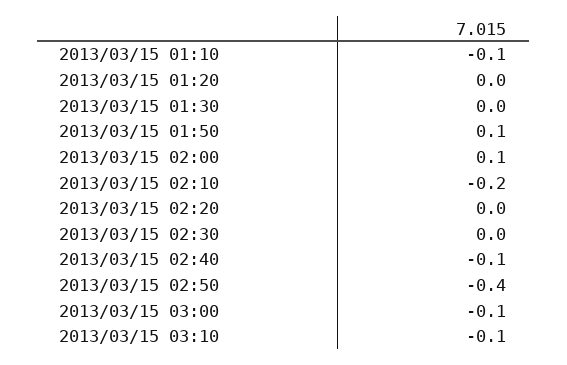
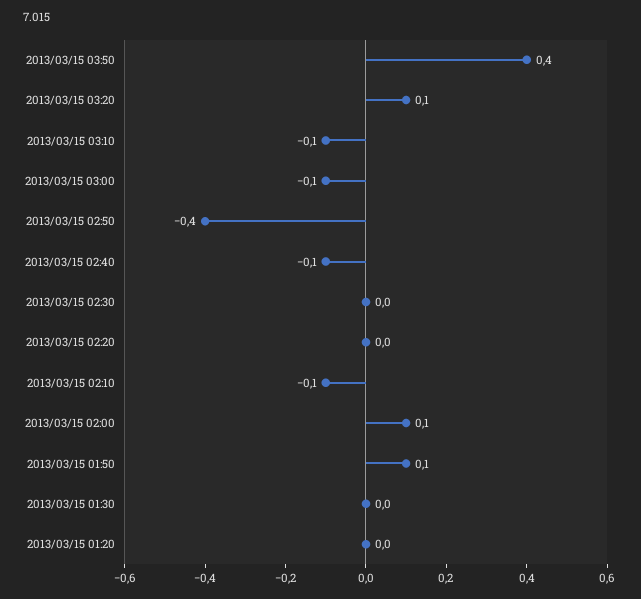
2013/03/15 01:10: -0.1 -> none
2013/03/15 02:10: -0.2 -> -0.1
2013/03/15 03:50: none -> 0.4
2013/03/15 03:20: none -> 0.1

